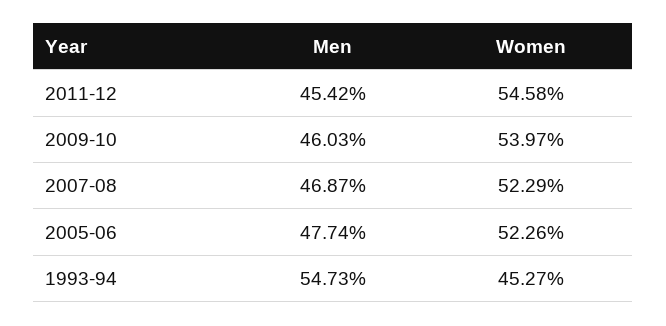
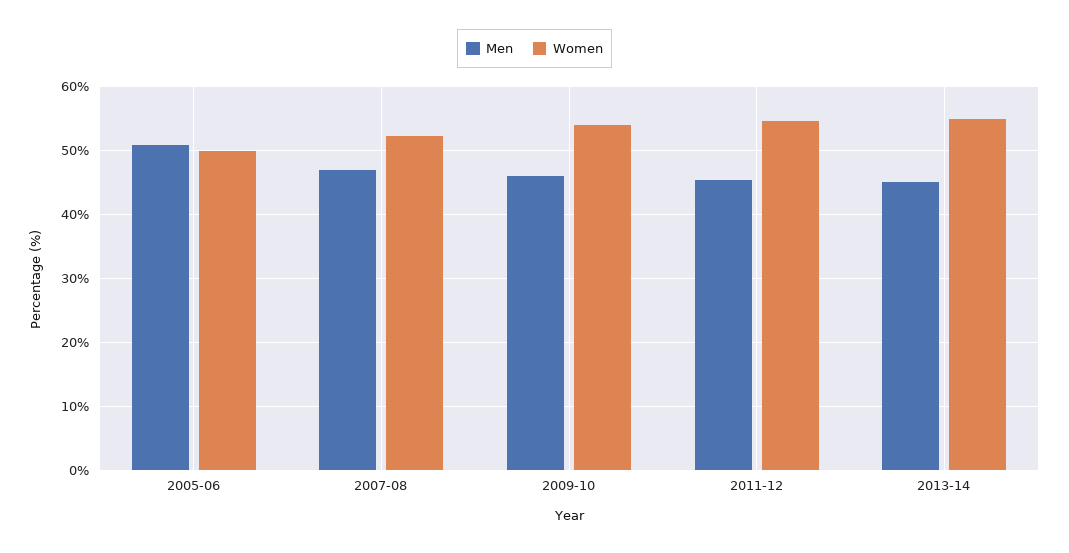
Men, 2005-06: 47.74 -> 51
Women, 2005-06: 52.26 -> 50
Men, 1993-94: 54.73 -> none
Women, 1993-94: 45.27 -> none
Men, 2013-14: none -> 45
Women, 2013-14: none -> 55

